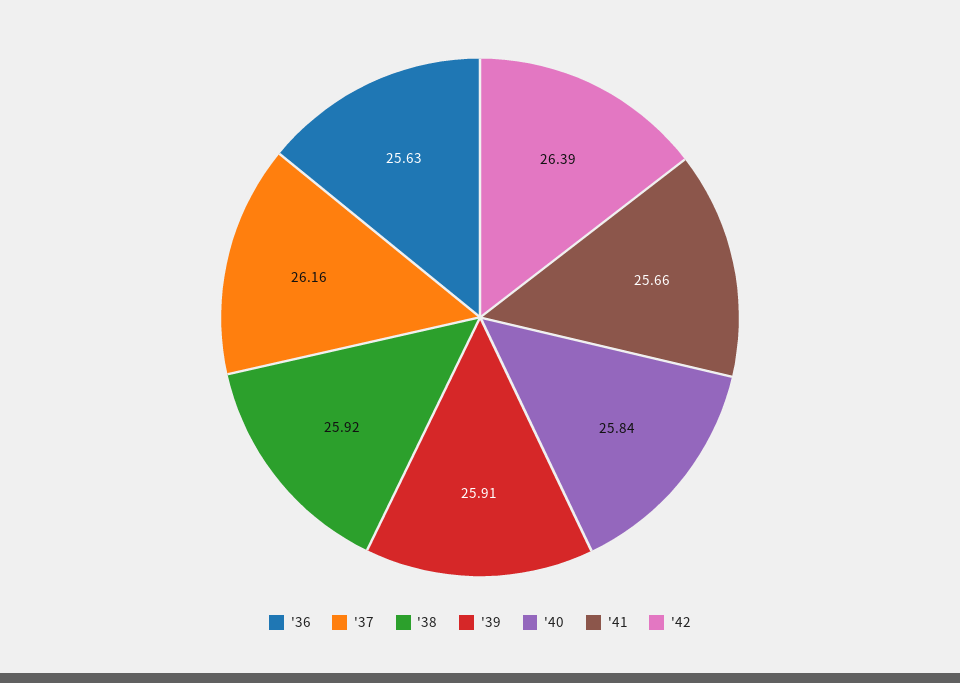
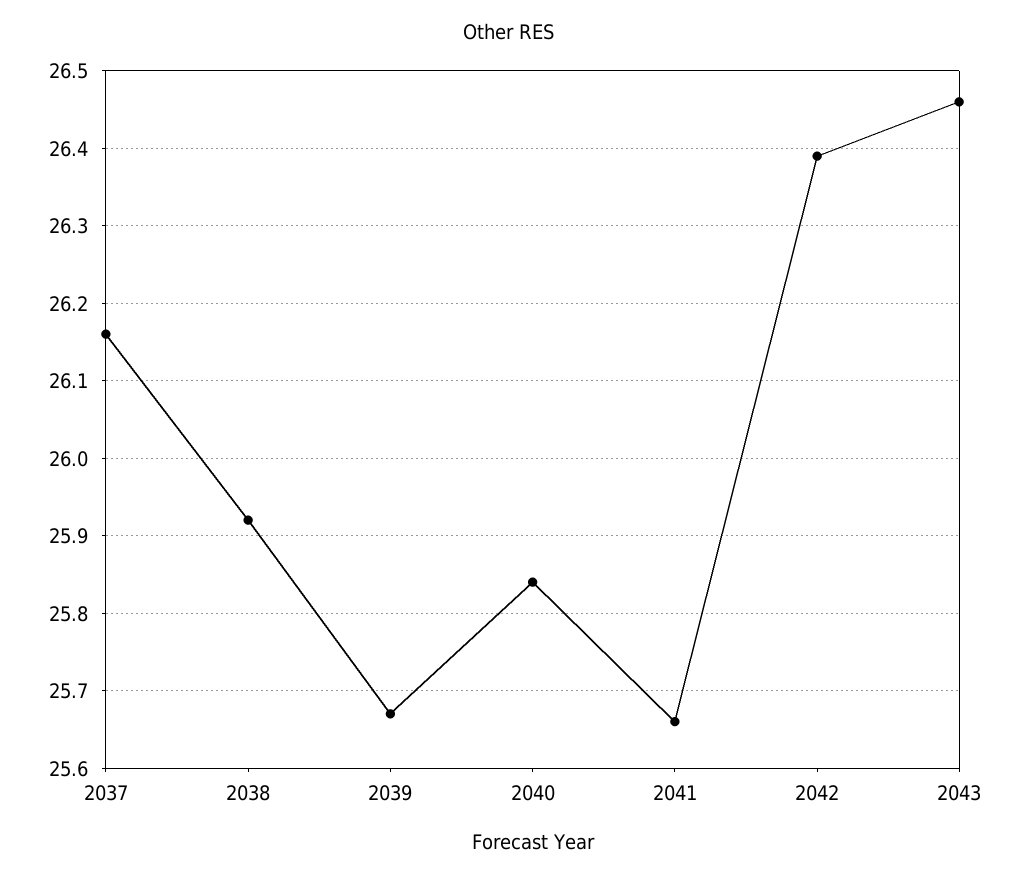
'36: 25.63 -> none
'39: 25.91 -> 25.67
2043: none -> 26.46

